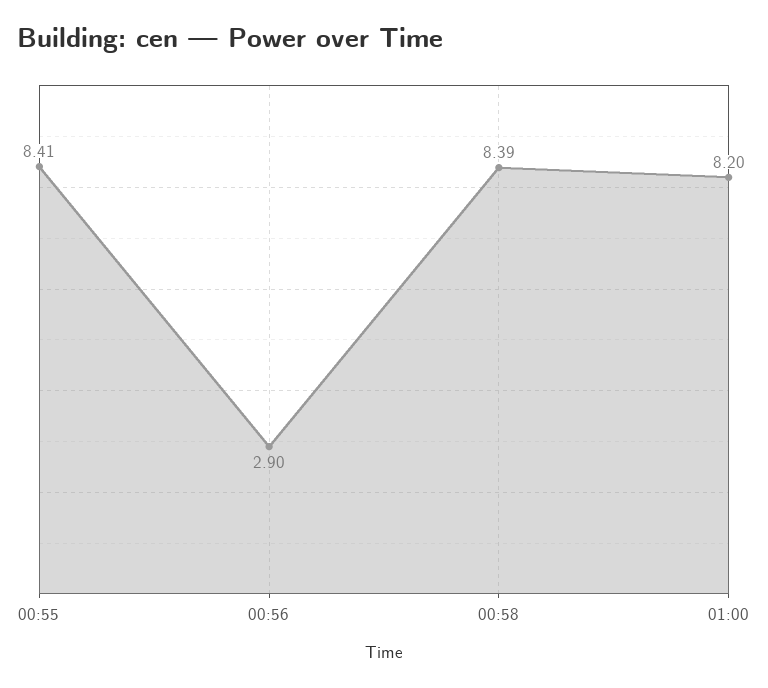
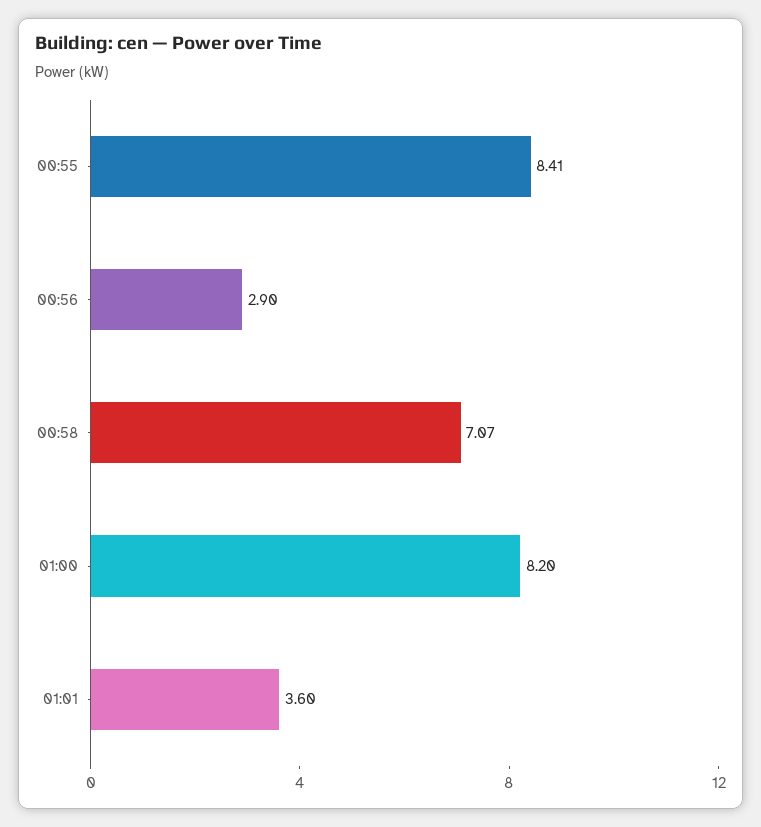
00:58: 8.39 -> 7.07
01:01: none -> 3.6

